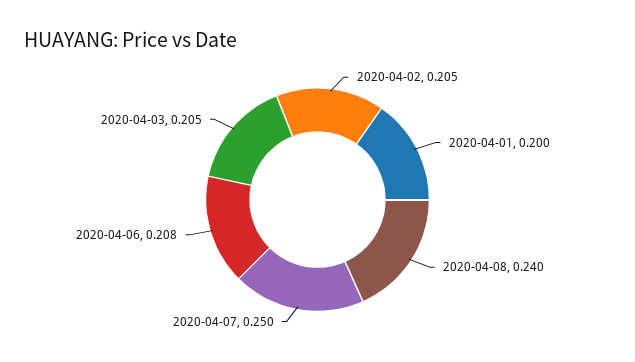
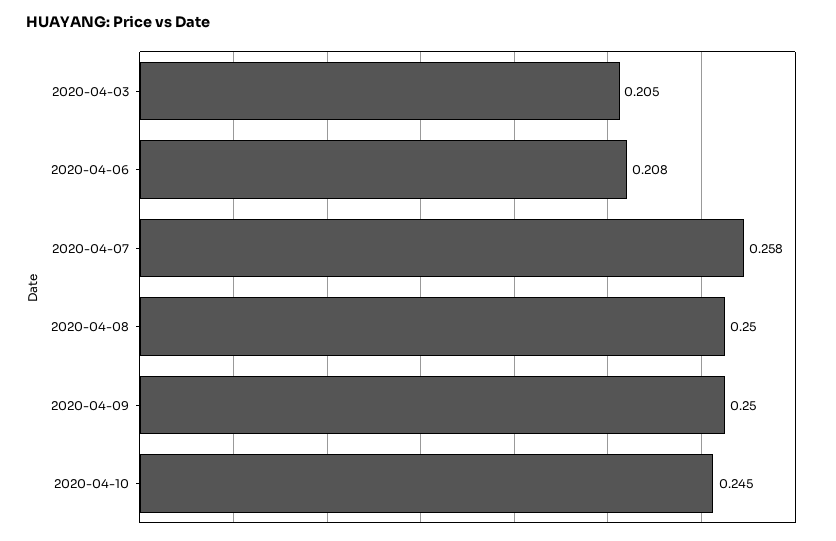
2020-04-02: 0.205 -> none
2020-04-01: 0.2 -> none
2020-04-08: 0.24 -> 0.25
2020-04-07: 0.25 -> 0.258
2020-04-09: none -> 0.25
2020-04-10: none -> 0.245

